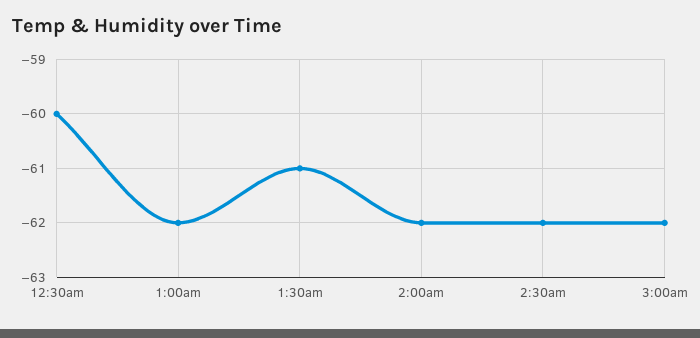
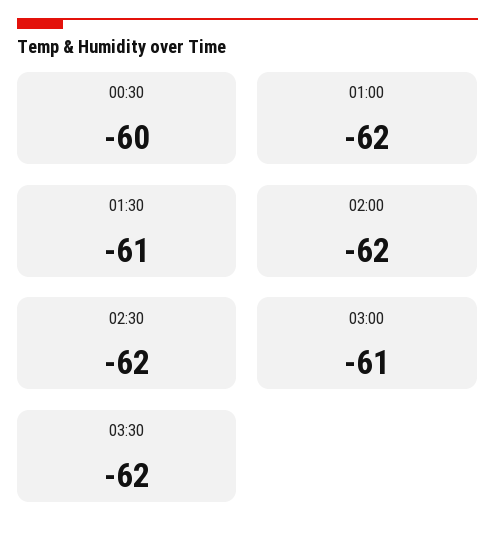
3:00am: -62 -> -61
03:30: none -> -62

